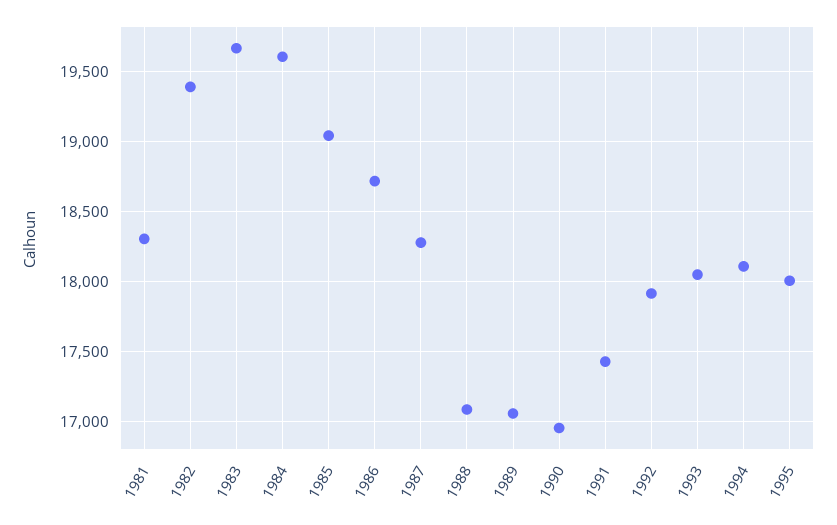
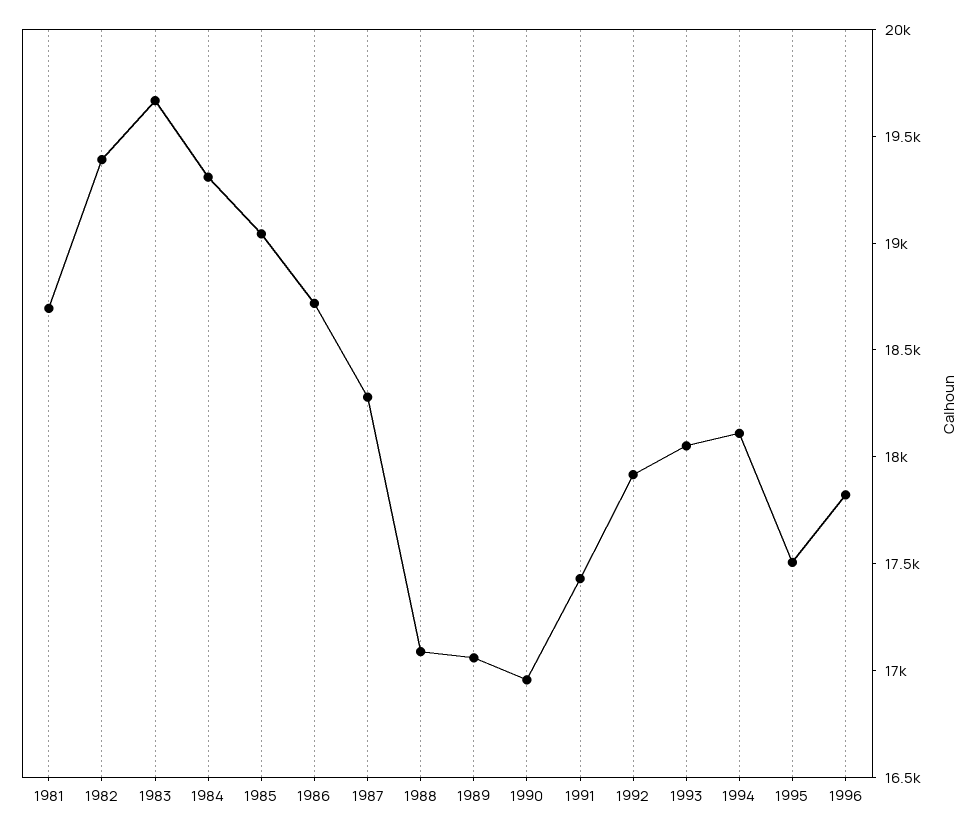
1981: 18300 -> 18700
1984: 19600 -> 19300
1995: 18000 -> 17500
1996: none -> 17800

